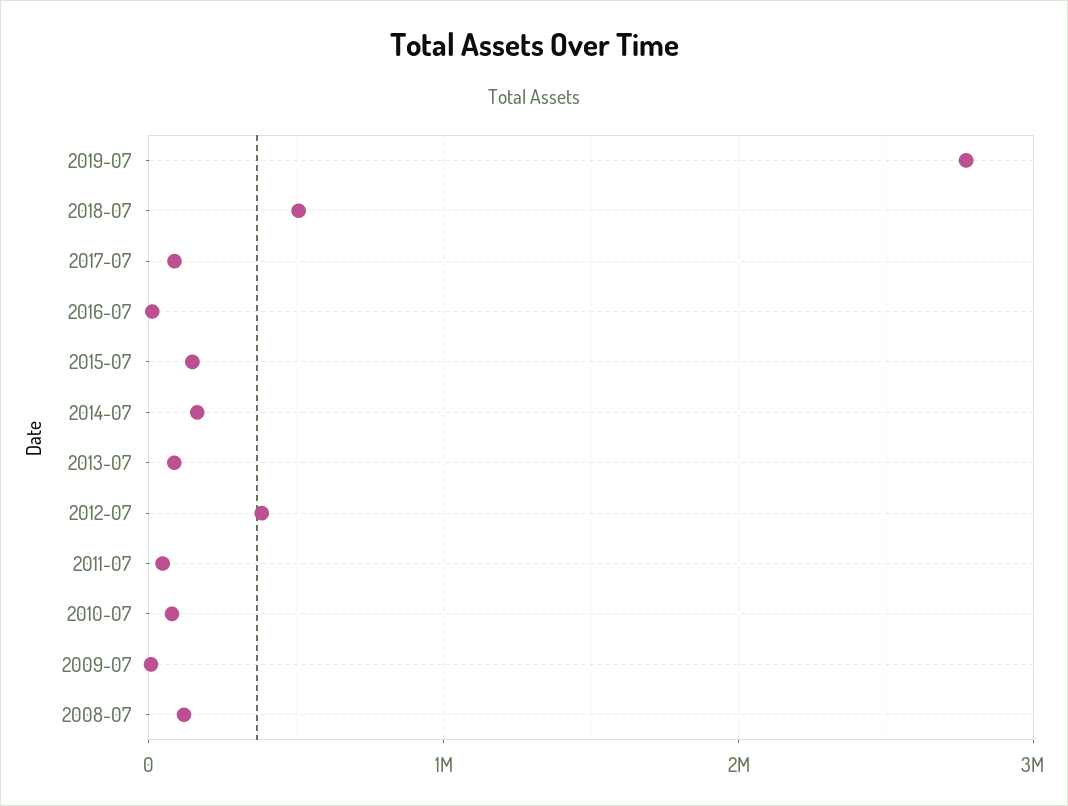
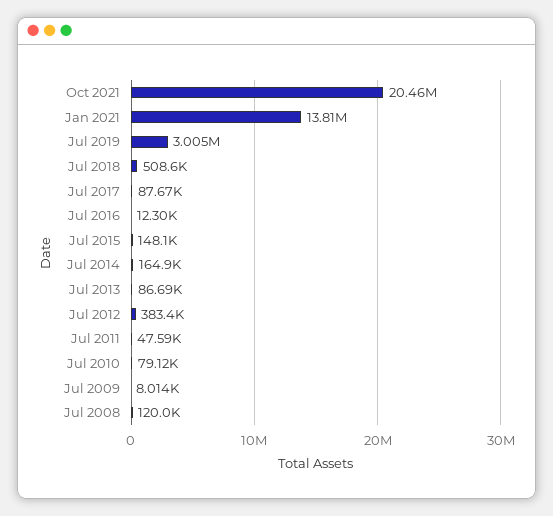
2019-07: 2800000 -> 3005000
Oct 2021: none -> 20460000
Jan 2021: none -> 13810000

